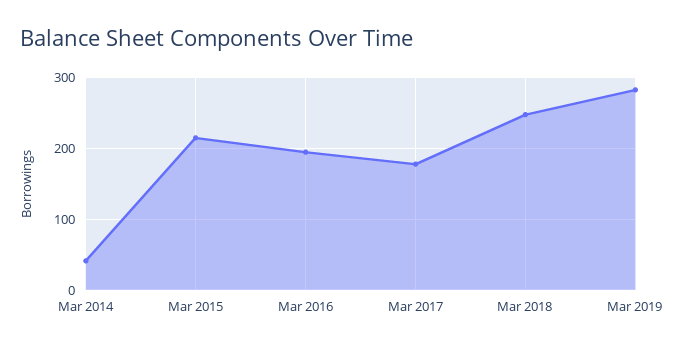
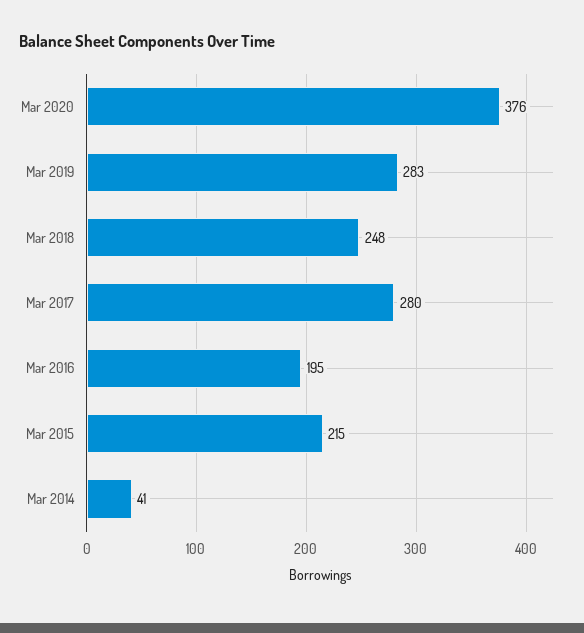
Mar 2017: 180 -> 280
Mar 2020: none -> 376

